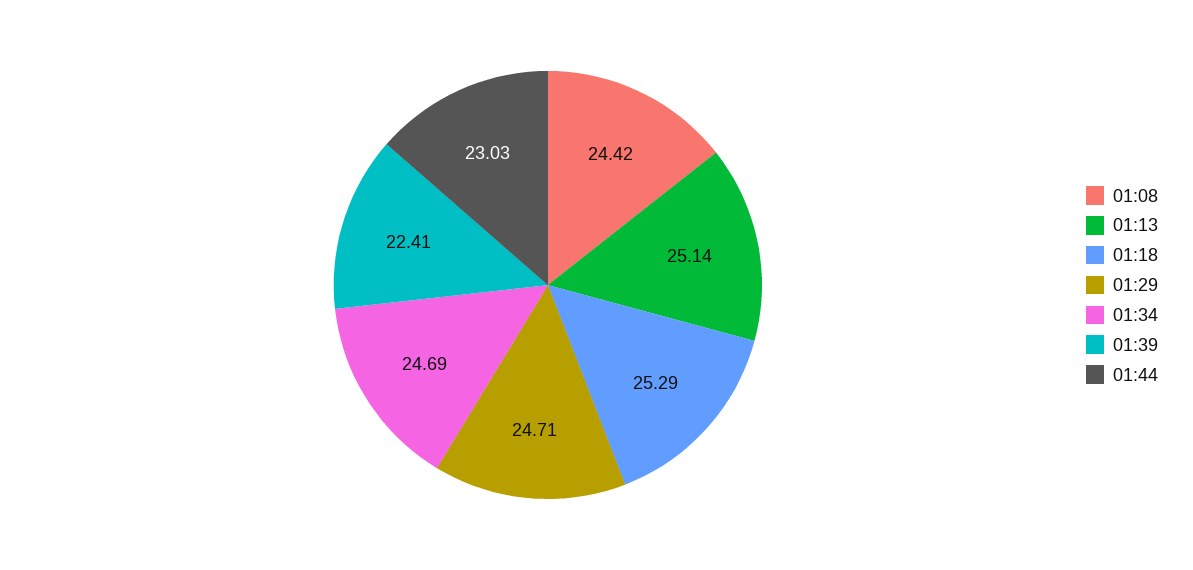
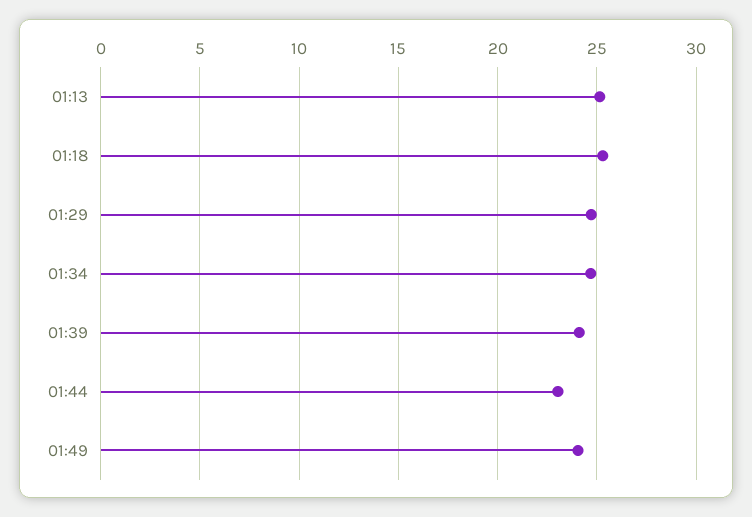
01:08: 24.42 -> none
01:39: 22.41 -> 24
01:49: none -> 24

